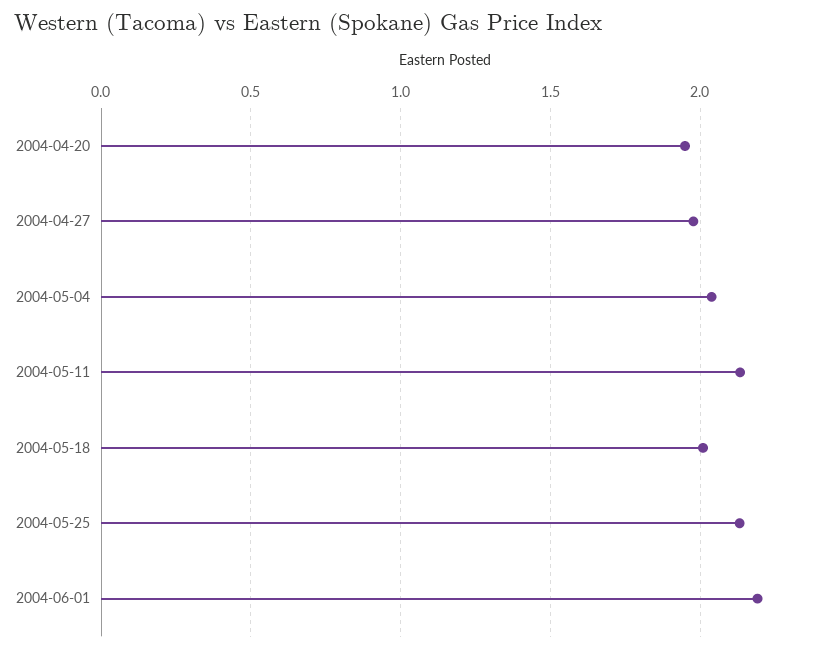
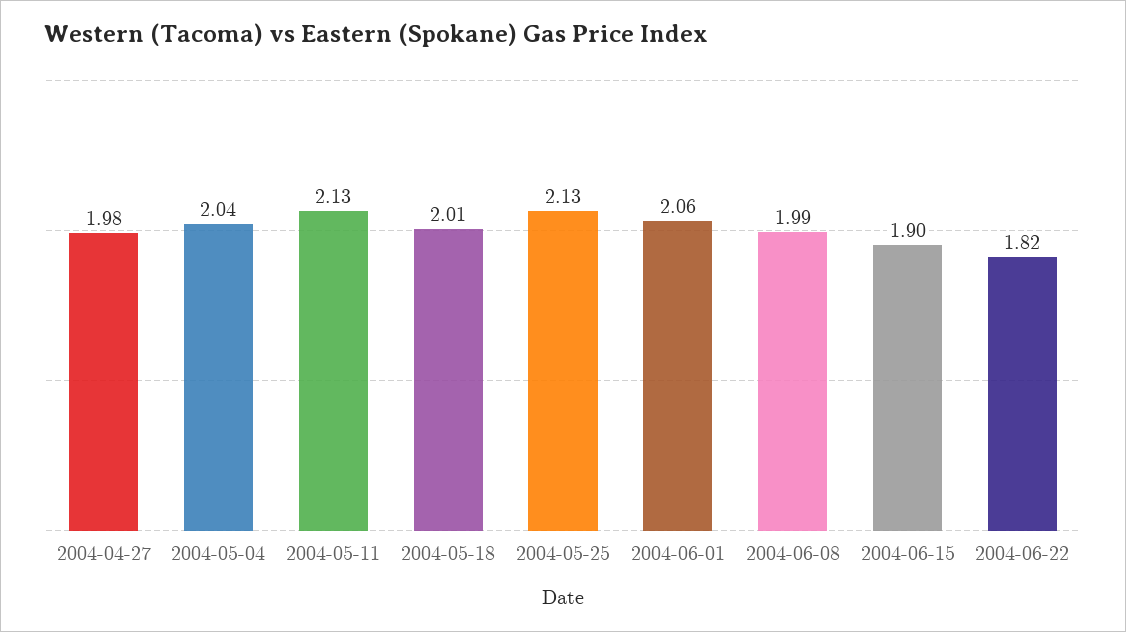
2004-04-20: 1.95 -> none
2004-06-01: 2.2 -> 2.06
2004-06-08: none -> 1.99
2004-06-15: none -> 1.9
2004-06-22: none -> 1.82

